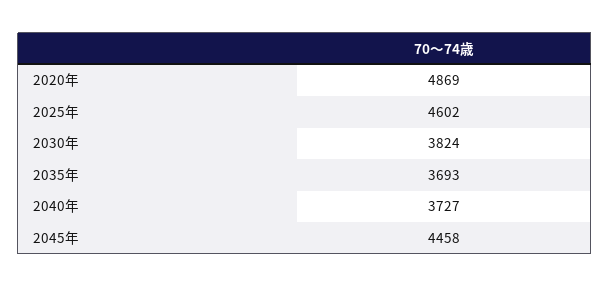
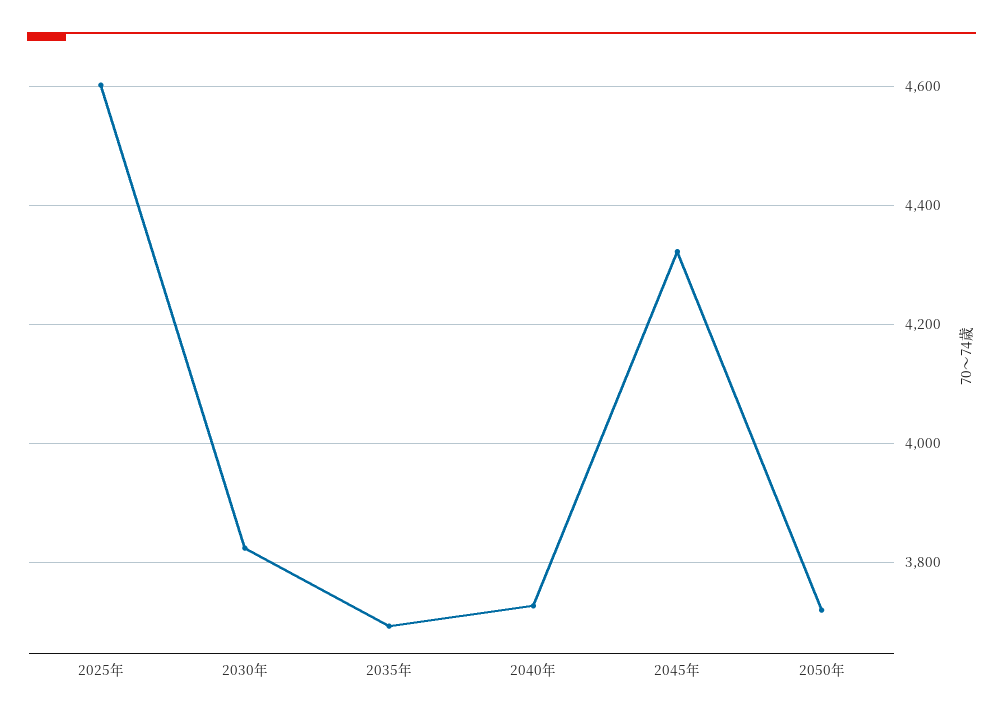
2020年: 4869 -> none
2045年: 4458 -> 4320
2050年: none -> 3720

